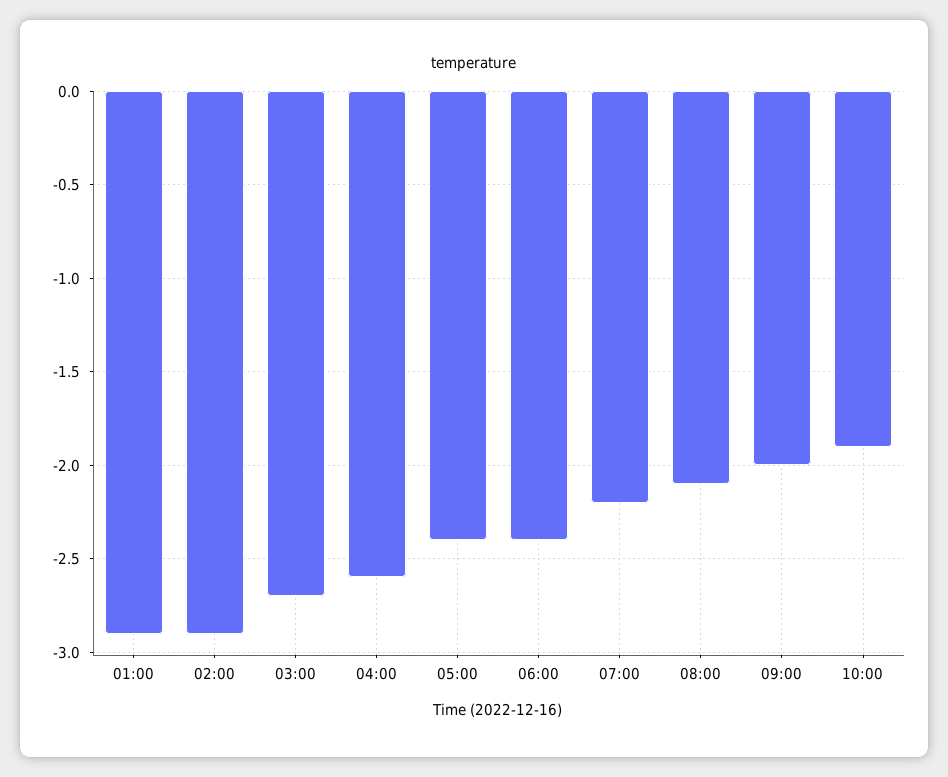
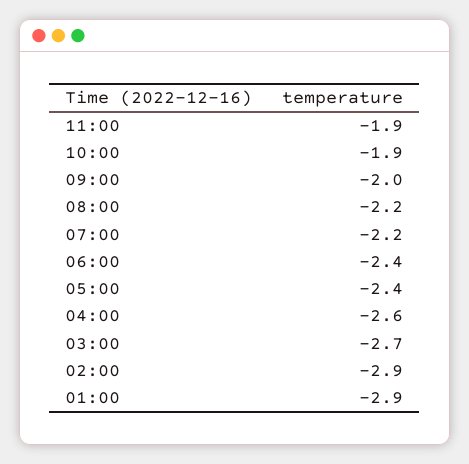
08:00: -2.1 -> -2.2
11:00: none -> -1.9

